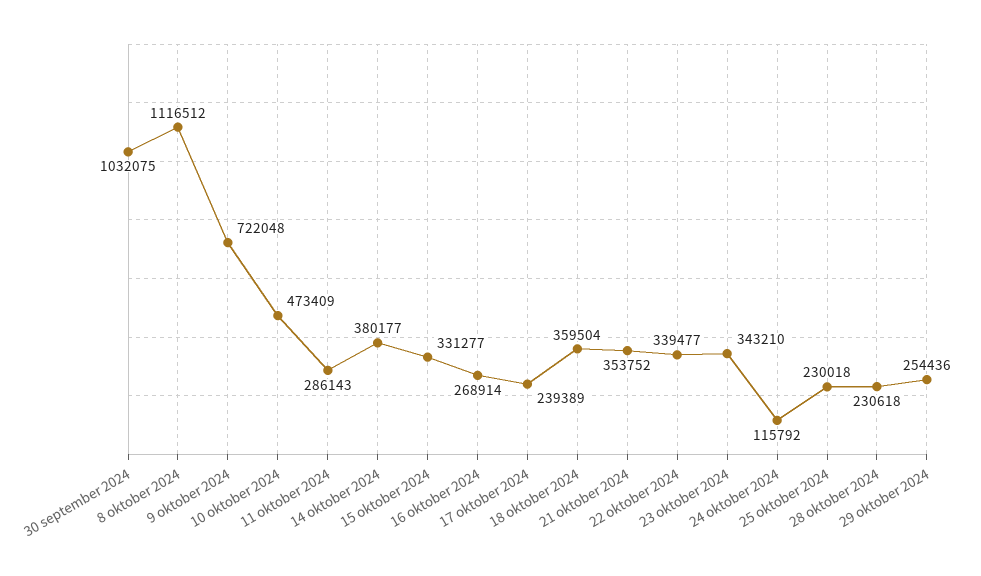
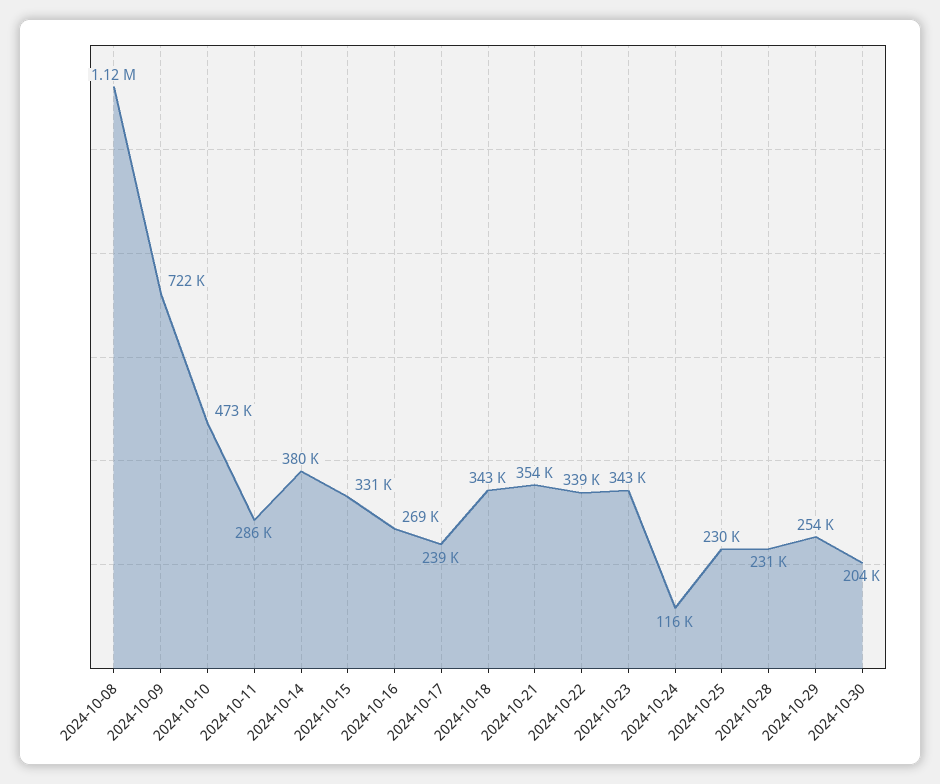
30 september 2024: 1032075 -> none
18 oktober 2024: 359504 -> 343000
2024-10-30: none -> 204000

